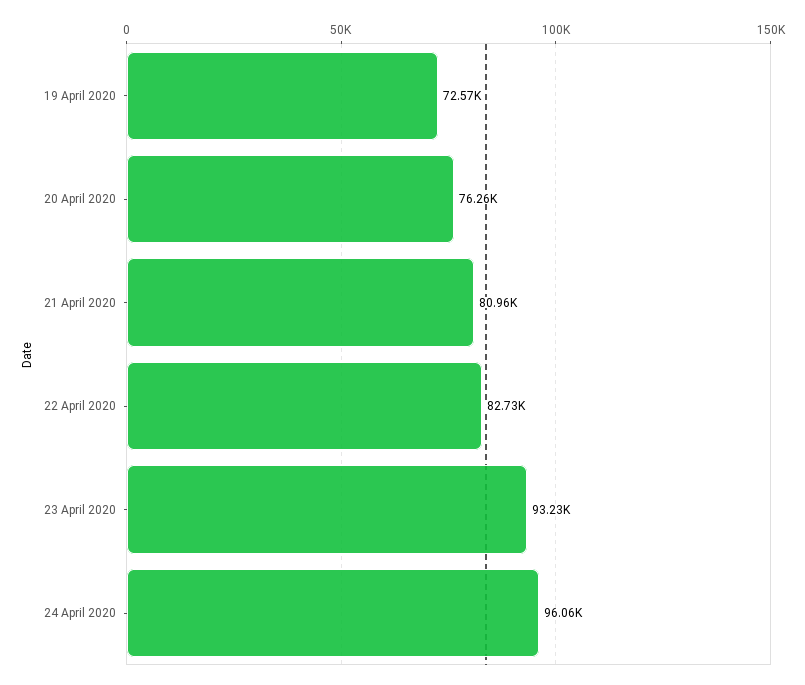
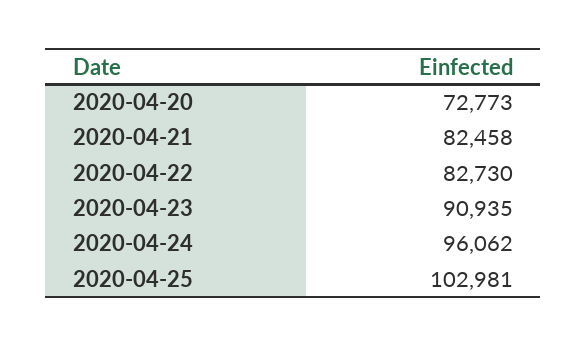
19 April 2020: 72570 -> none
20 April 2020: 76260 -> 72773
21 April 2020: 80960 -> 82458
23 April 2020: 93230 -> 90935
2020-04-25: none -> 102981

